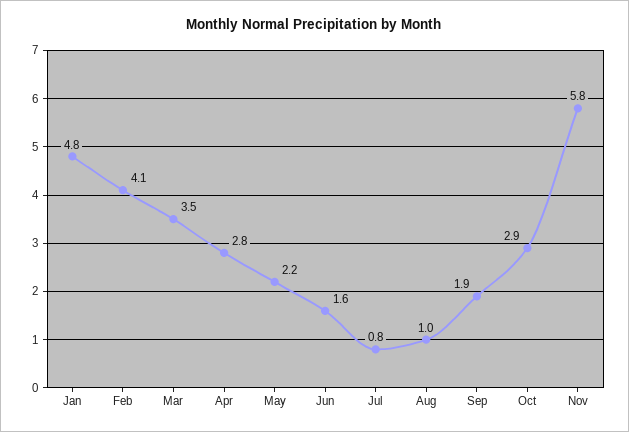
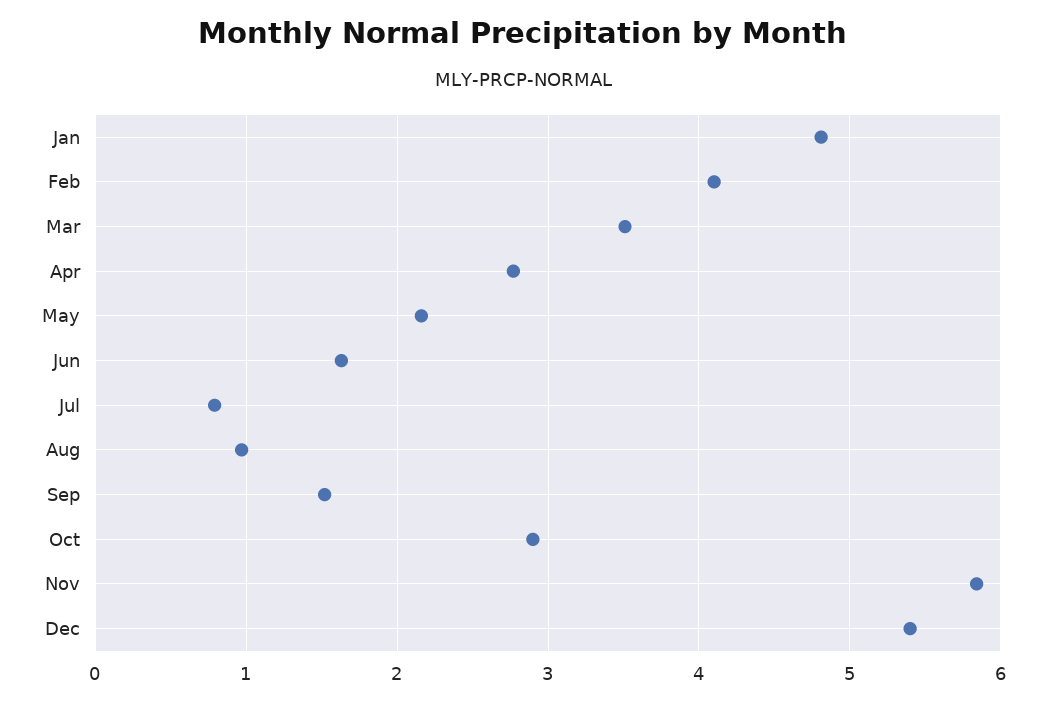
Sep: 1.9 -> 1.5
Dec: none -> 5.4

